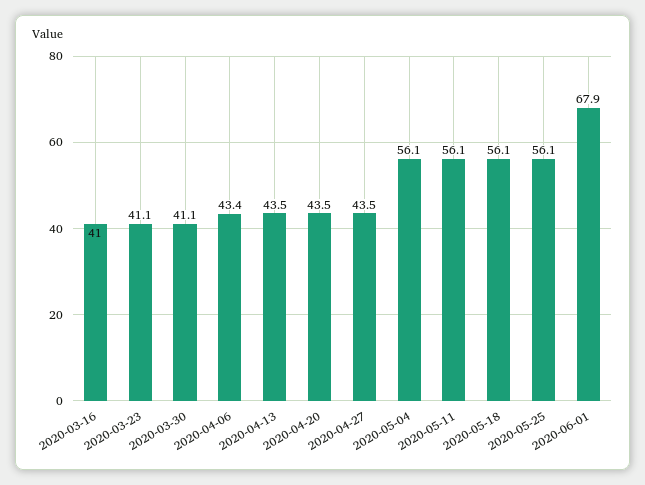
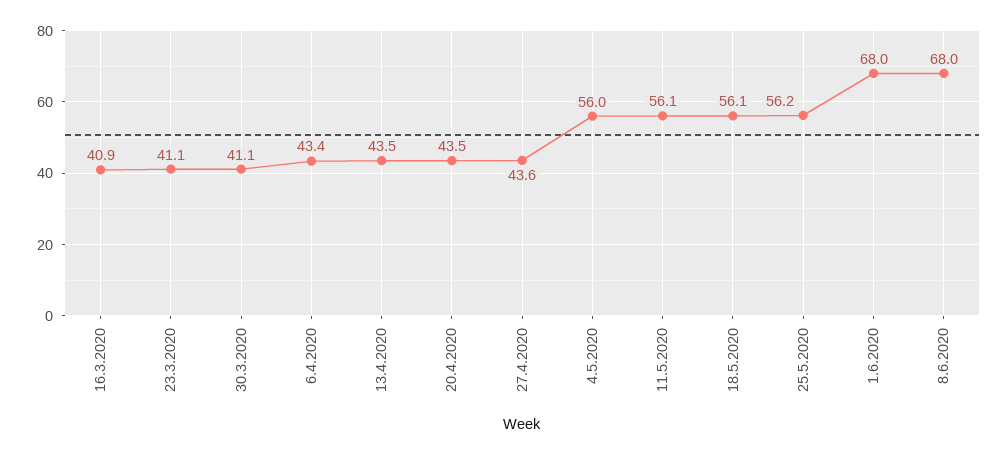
2020-03-16: 41 -> 40.9
2020-04-27: 43.5 -> 43.6
2020-05-04: 56.1 -> 56
2020-05-25: 56.1 -> 56.2
2020-06-01: 67.9 -> 68
8.6.2020: none -> 68

